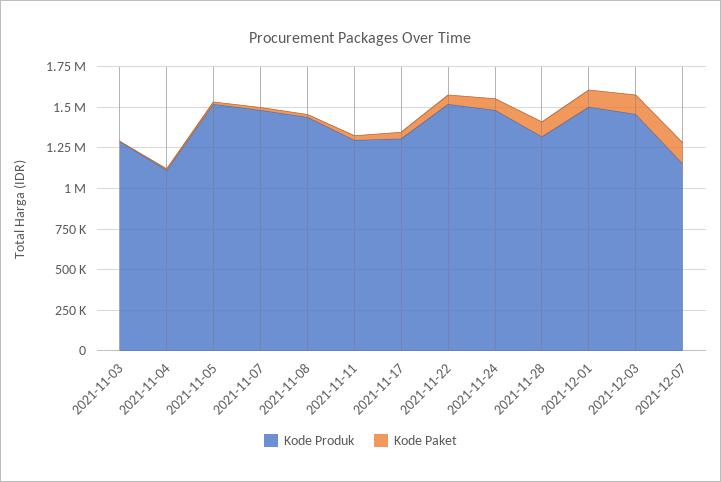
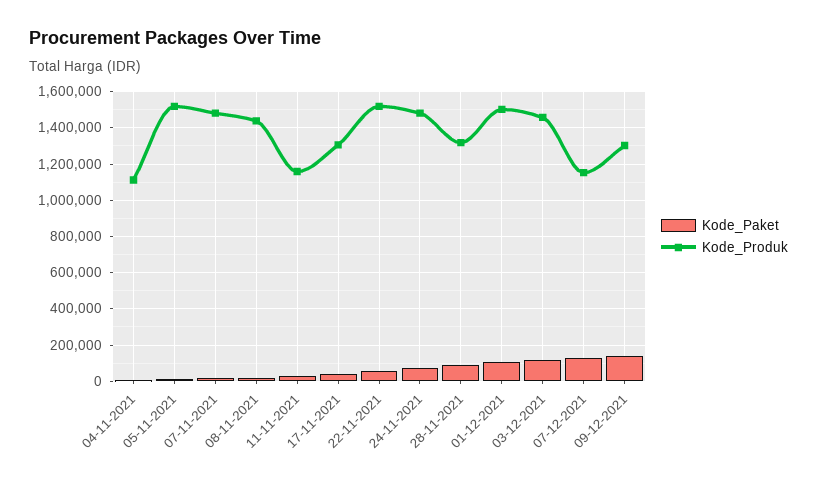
Kode Produk, 2021-11-03: 1300000 -> none
Kode Paket, 2021-11-03: 0 -> none
Kode Produk, 2021-11-11: 1300000 -> 1150000
Kode Paket, 09-12-2021: none -> 150000
Kode Produk, 09-12-2021: none -> 1300000

